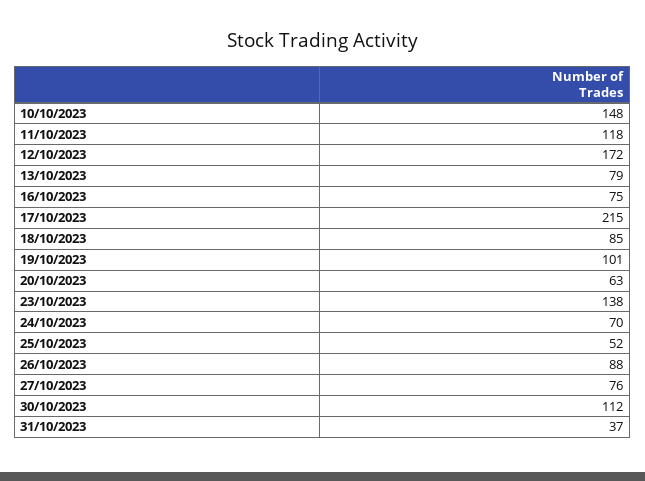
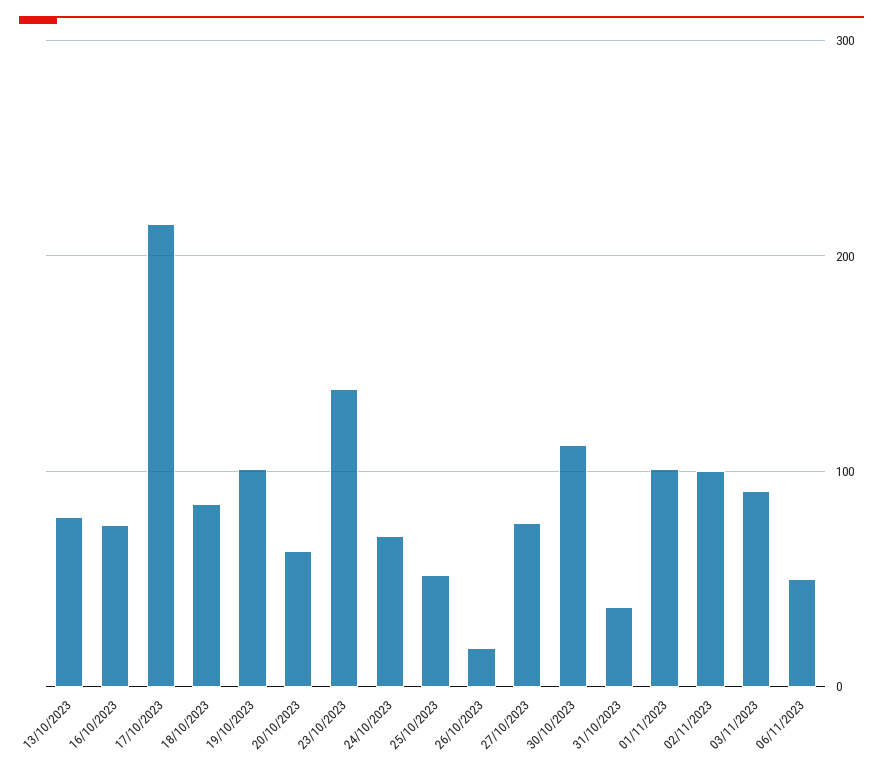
10/10/2023: 148 -> none
11/10/2023: 118 -> none
12/10/2023: 172 -> none
26/10/2023: 88 -> 20
01/11/2023: none -> 100
02/11/2023: none -> 100
03/11/2023: none -> 90
06/11/2023: none -> 50

